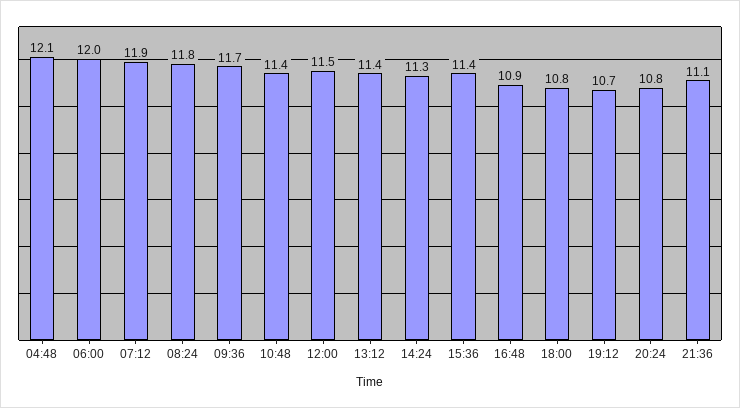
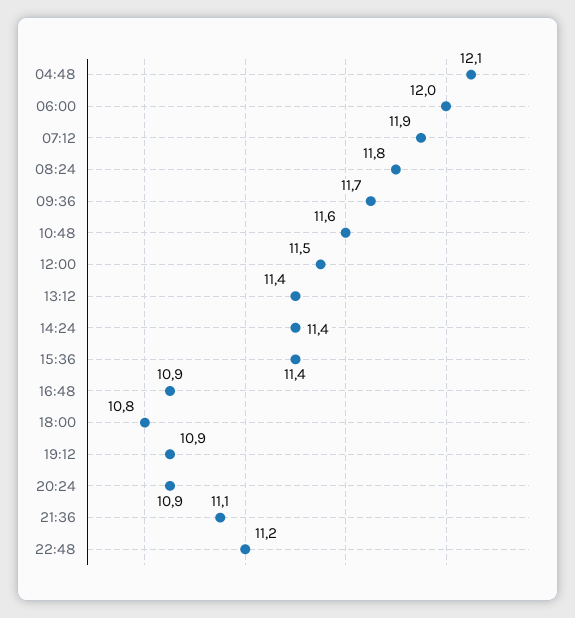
10:48: 11.4 -> 11.6
14:24: 11.3 -> 11.4
19:12: 10.7 -> 10.9
20:24: 10.8 -> 10.9
22:48: none -> 11.2

